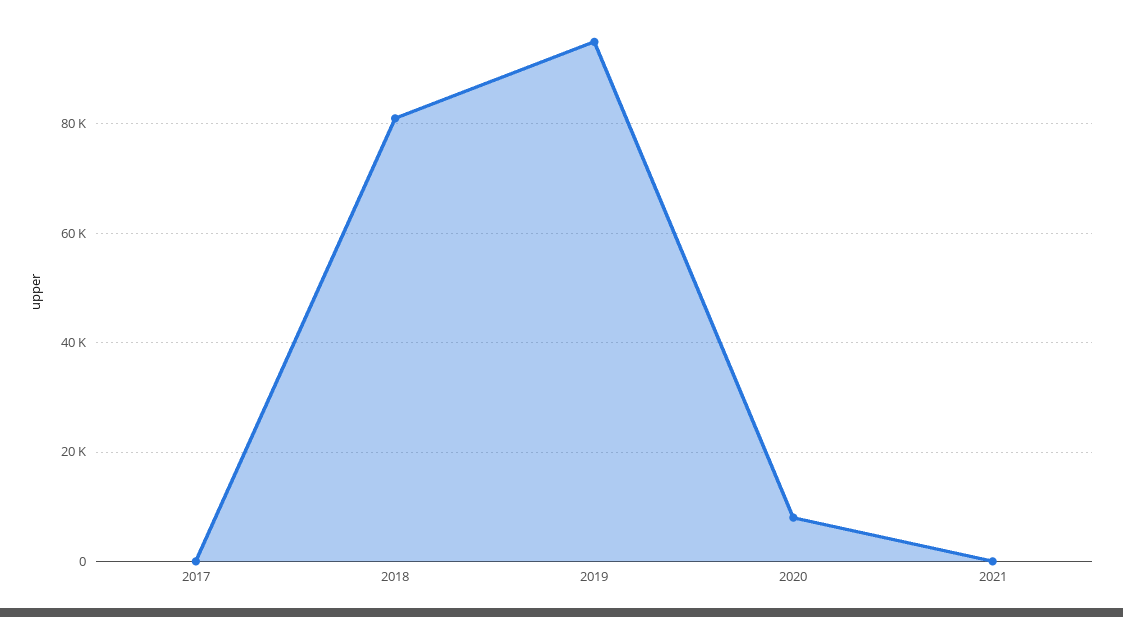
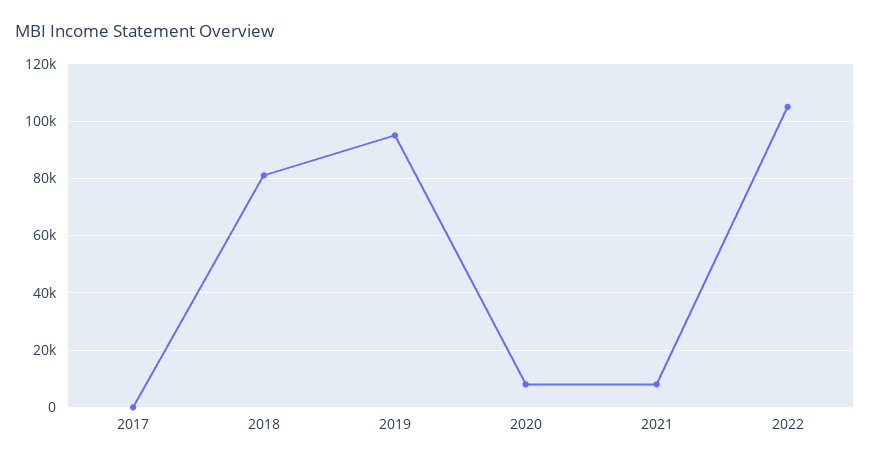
2021: 0 -> 7500
2022: none -> 105000

